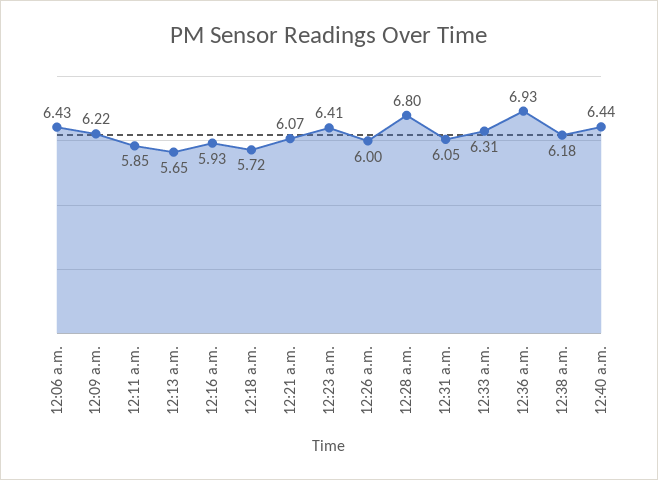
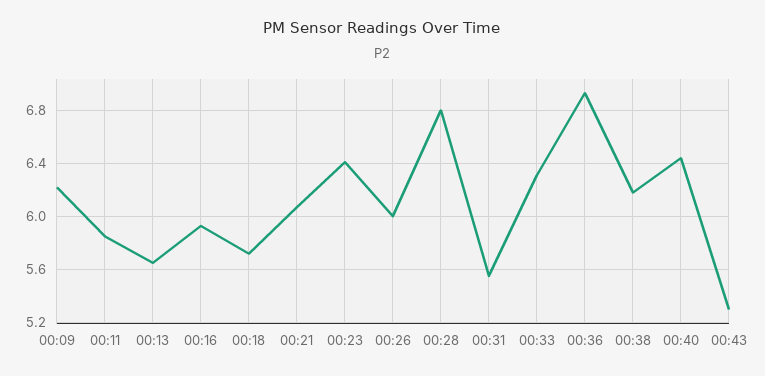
12:06 a.m.: 6.43 -> none
12:31 a.m.: 6.05 -> 5.55
00:43: none -> 5.3

